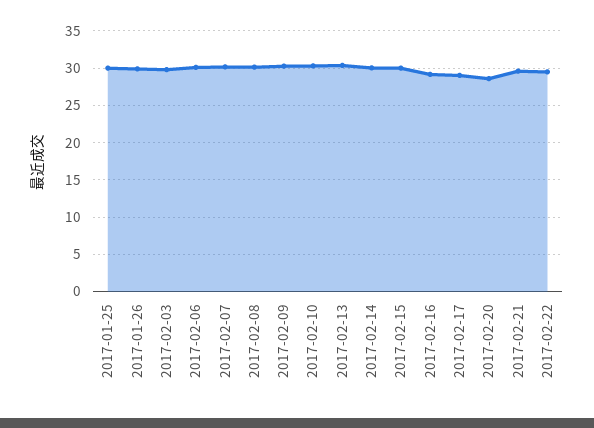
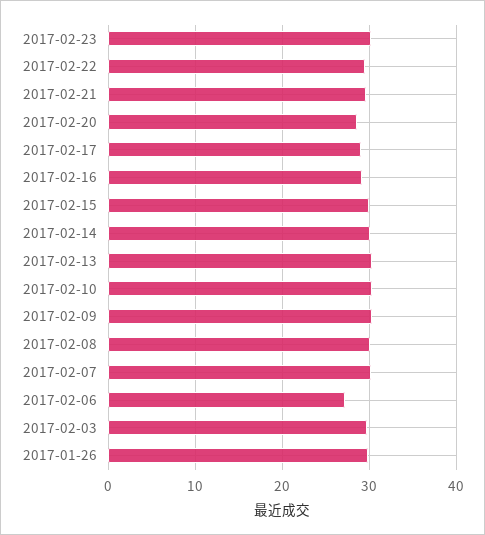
2017-01-25: 30 -> none
2017-02-06: 30 -> 27
2017-02-23: none -> 30

